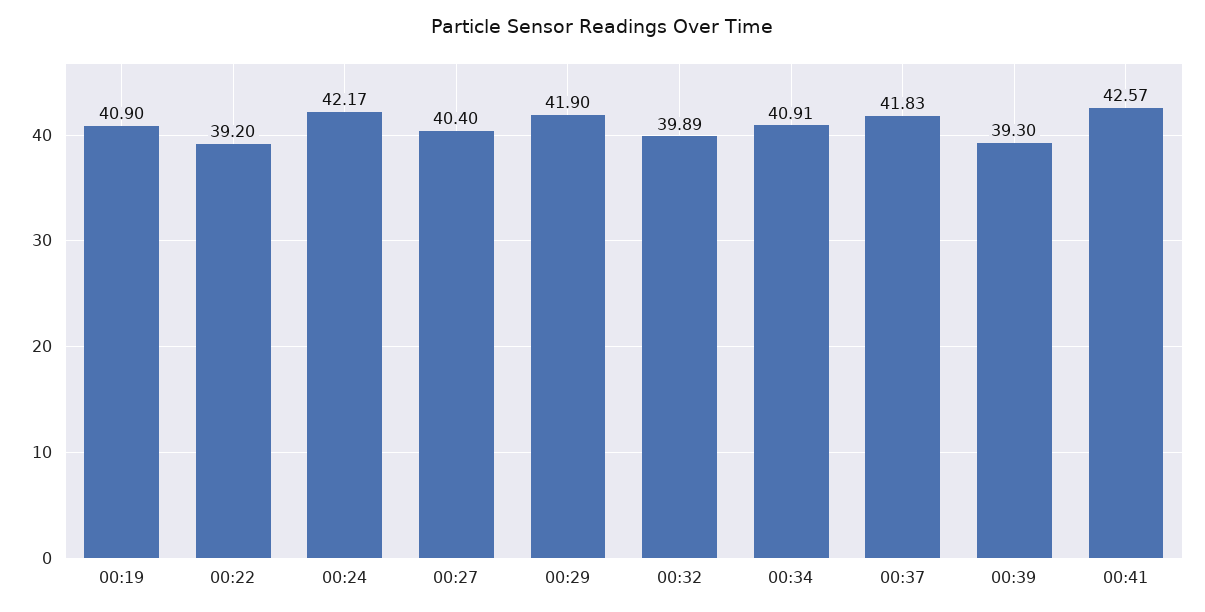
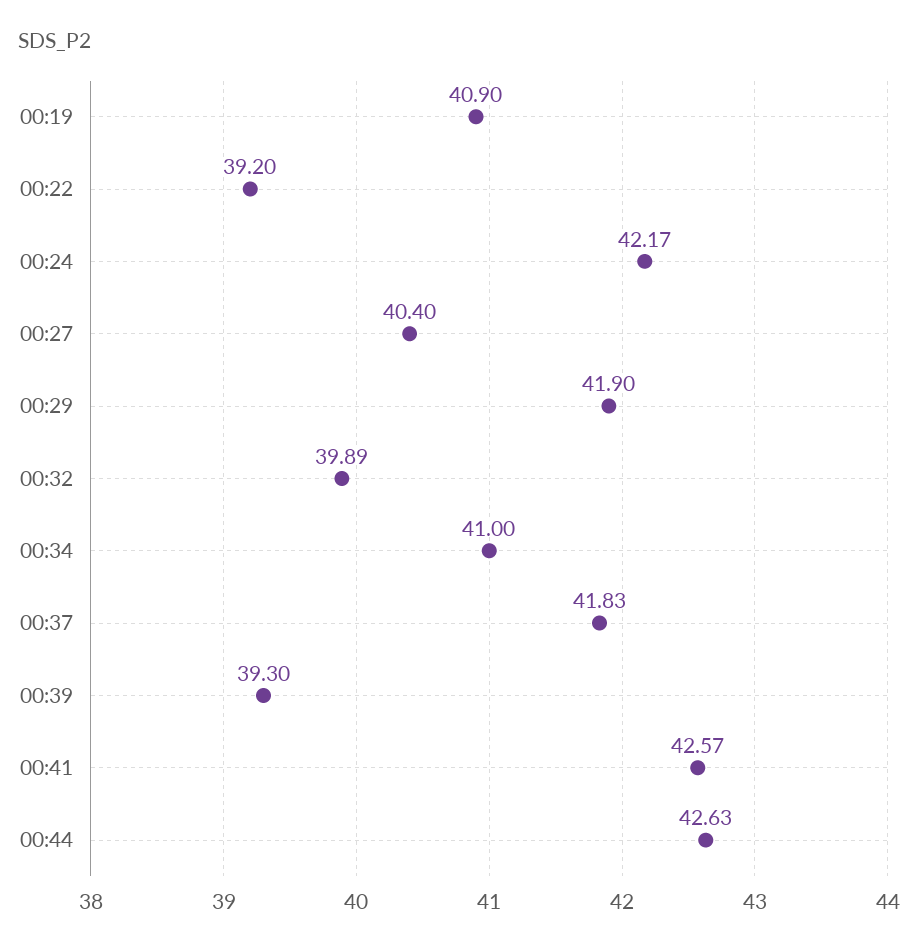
00:34: 40.91 -> 41
00:44: none -> 42.63

